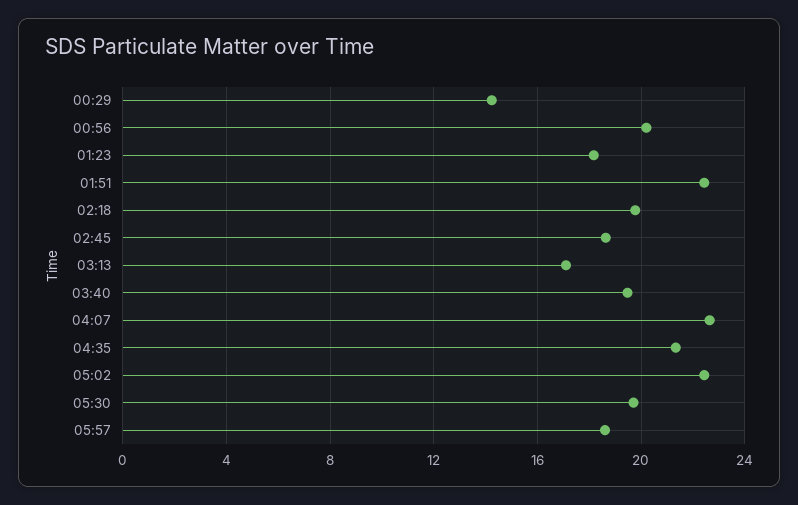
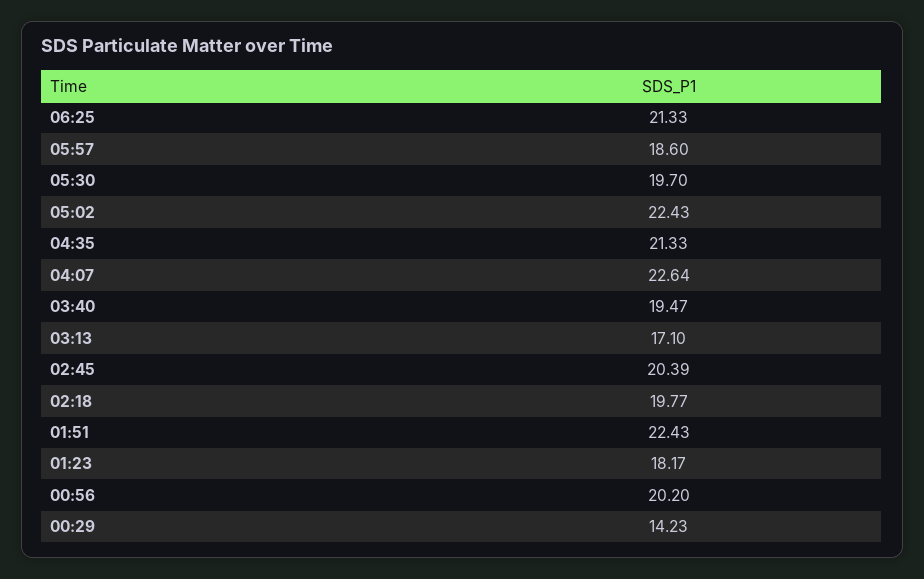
02:45: 18.5 -> 20.39
06:25: none -> 21.33

